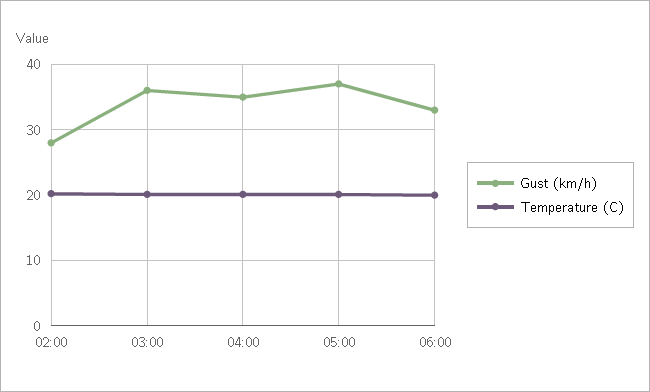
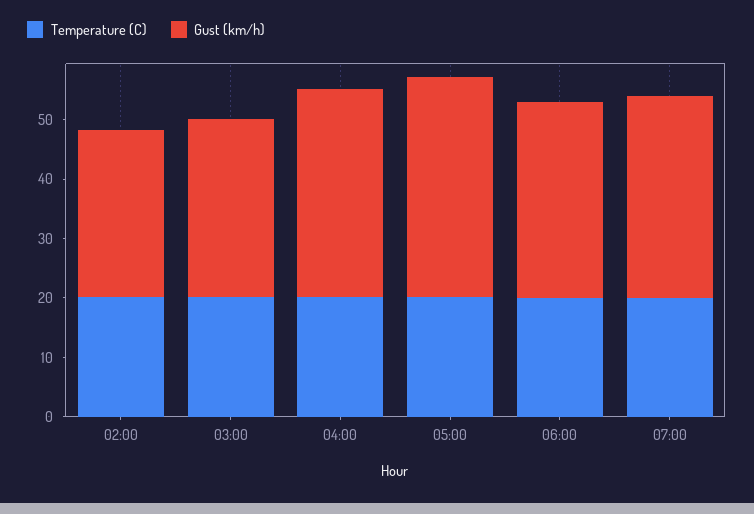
Gust (km/h), 03:00: 36 -> 30
Temperature (C), 07:00: none -> 20
Gust (km/h), 07:00: none -> 34

